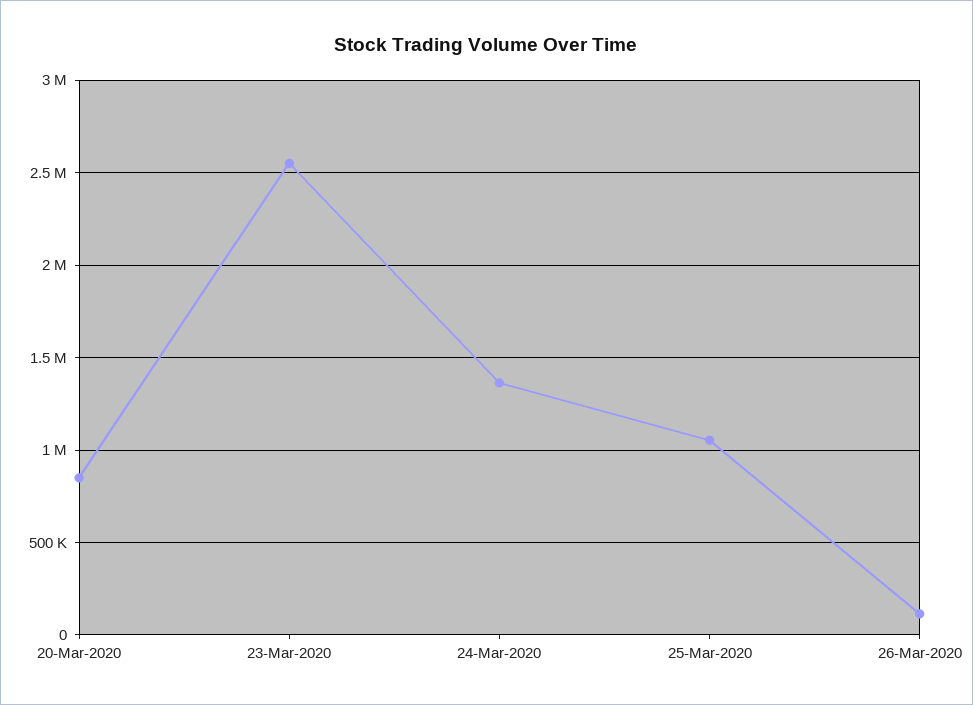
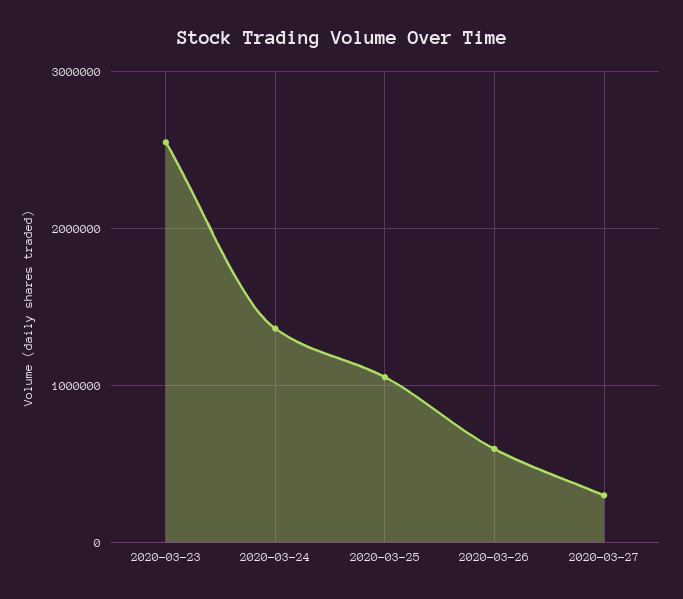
20-Mar-2020: 850000 -> none
26-Mar-2020: 100000 -> 600000
2020-03-27: none -> 300000

